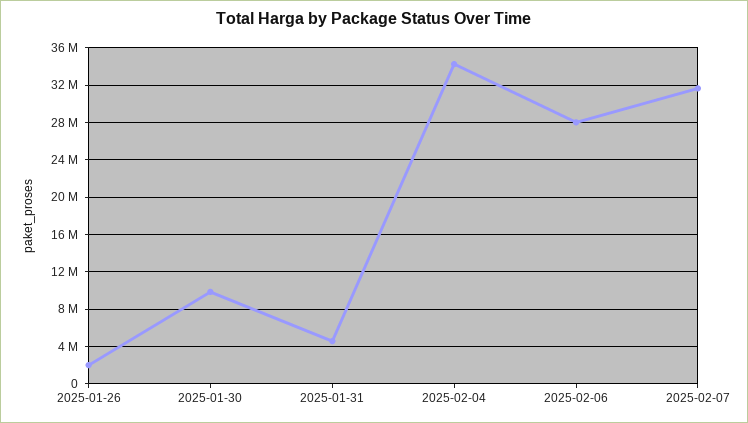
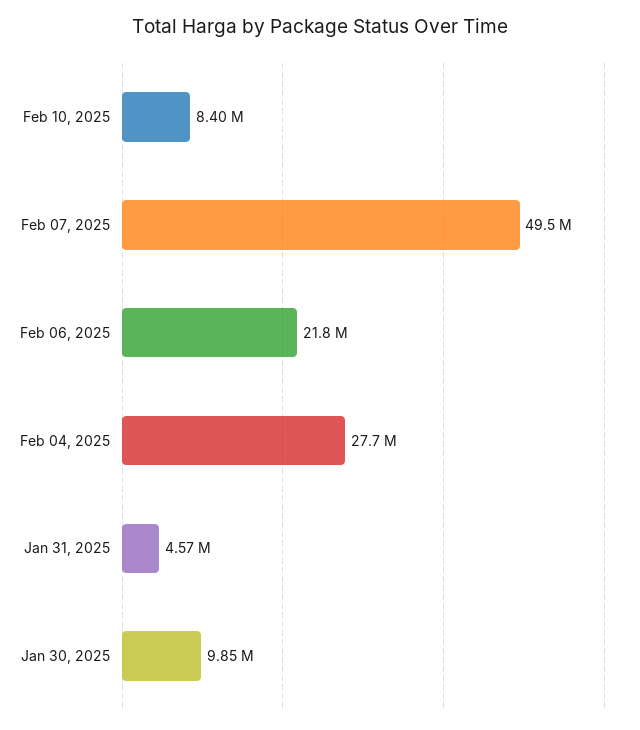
2025-01-26: 2000000 -> none
2025-02-04: 34000000 -> 27700000
2025-02-06: 28000000 -> 21800000
2025-02-07: 32000000 -> 49500000
Feb 10, 2025: none -> 8400000

